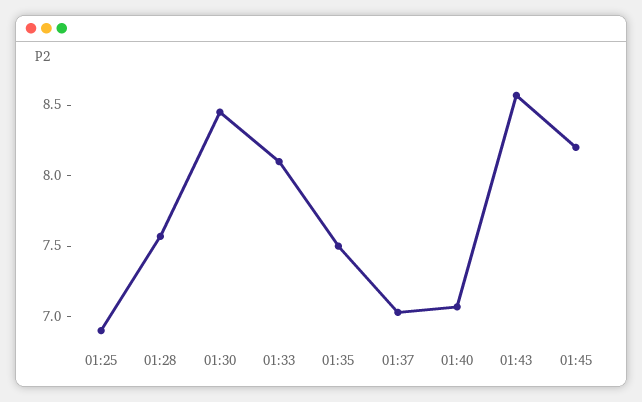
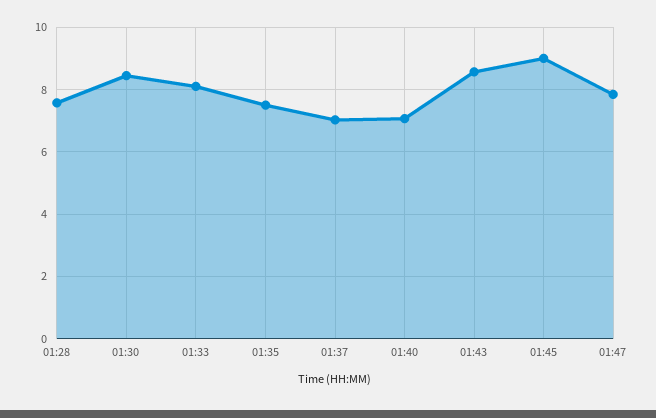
01:25: 6.9 -> none
01:45: 8.2 -> 9
01:47: none -> 7.8

